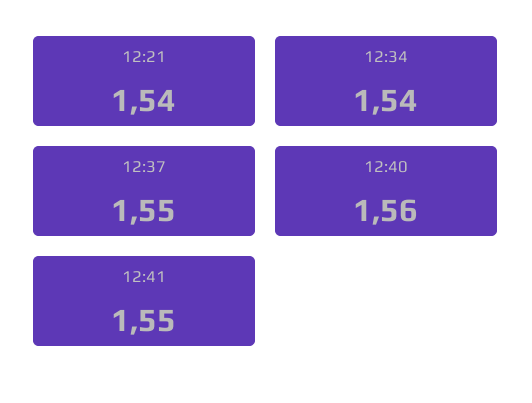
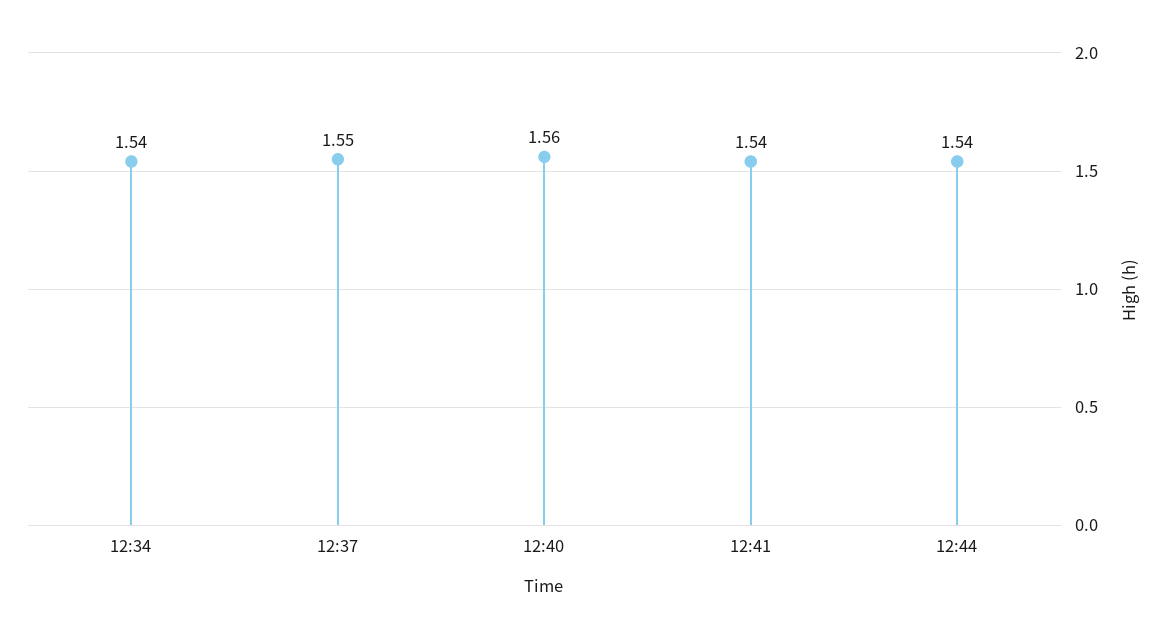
12:21: 1.54 -> none
12:41: 1.55 -> 1.54
12:44: none -> 1.54

